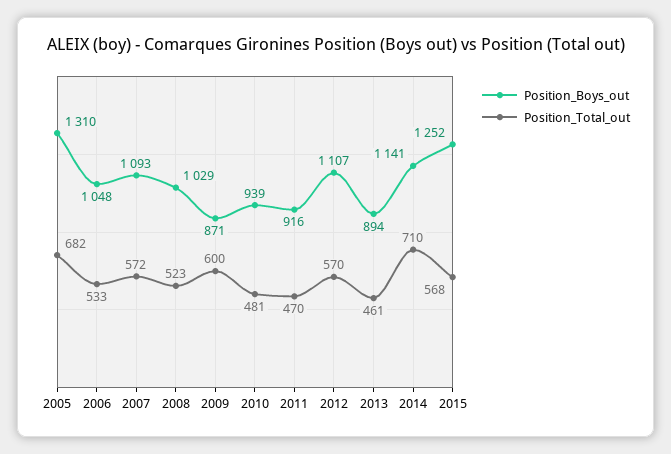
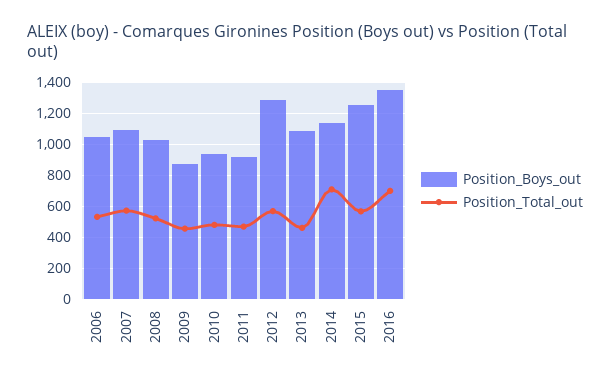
Position_Boys_out, 2005: 1310 -> none
Position_Total_out, 2005: 682 -> none
Position_Total_out, 2009: 600 -> 450
Position_Boys_out, 2012: 1107 -> 1300
Position_Boys_out, 2013: 894 -> 1100
Position_Boys_out, 2016: none -> 1350
Position_Total_out, 2016: none -> 700

